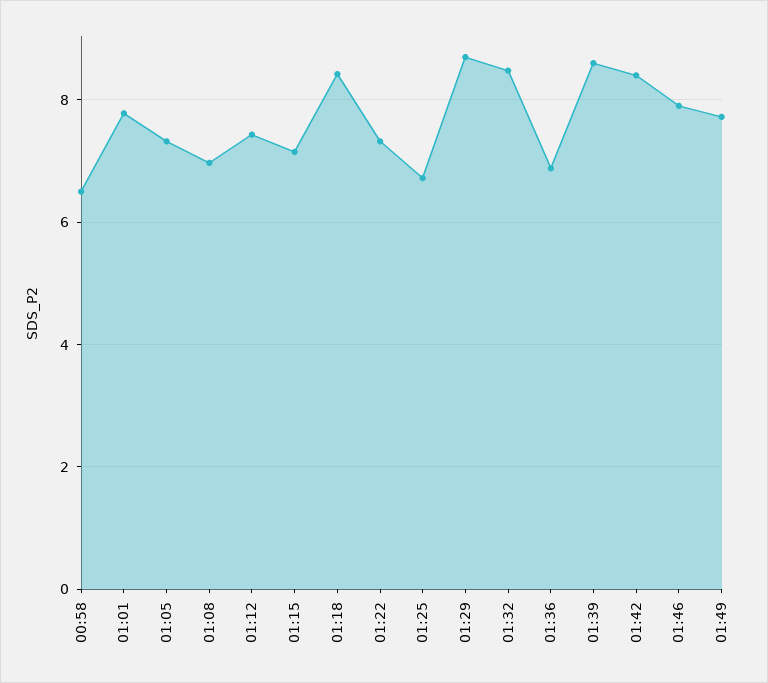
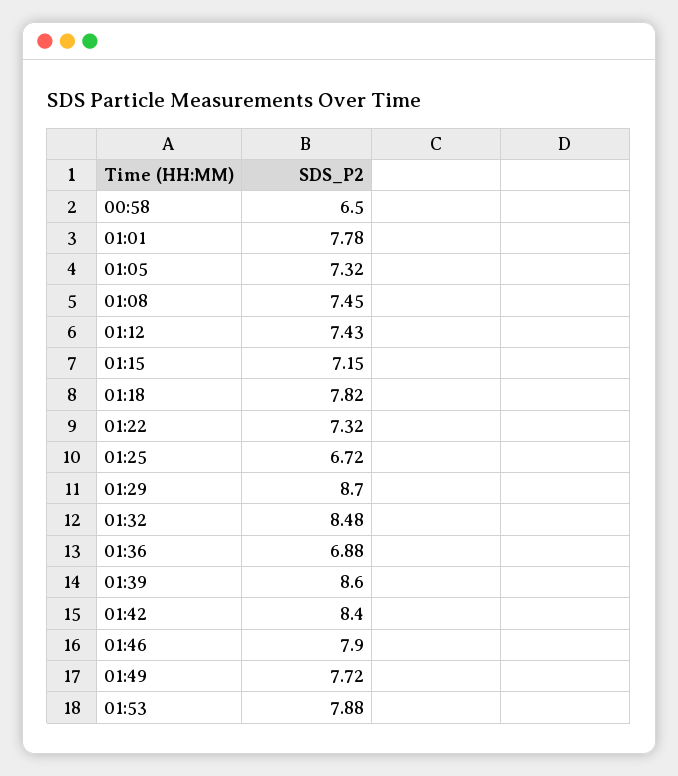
01:08: 7 -> 7.45
01:18: 8.4 -> 7.82
01:53: none -> 7.88

